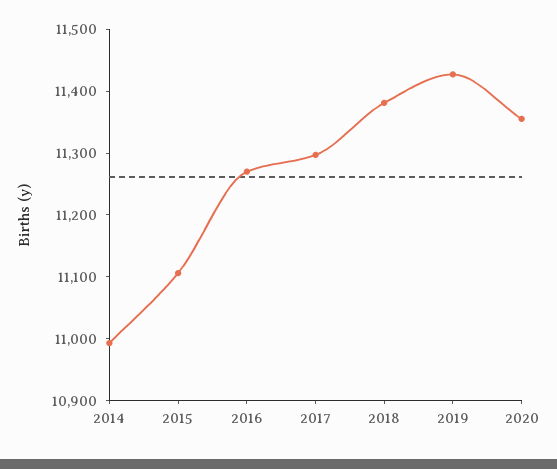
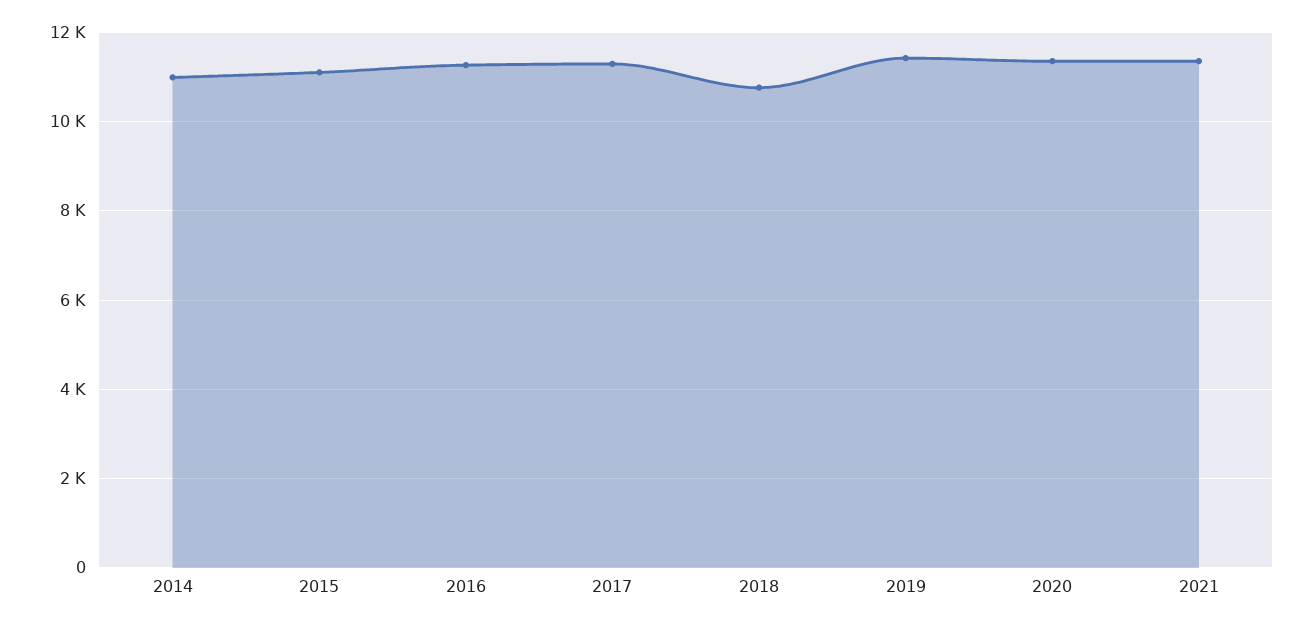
2018: 11380 -> 10800
2021: none -> 11400

